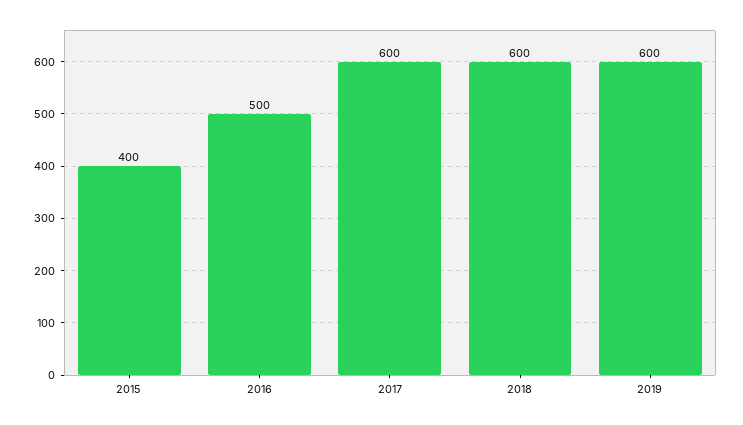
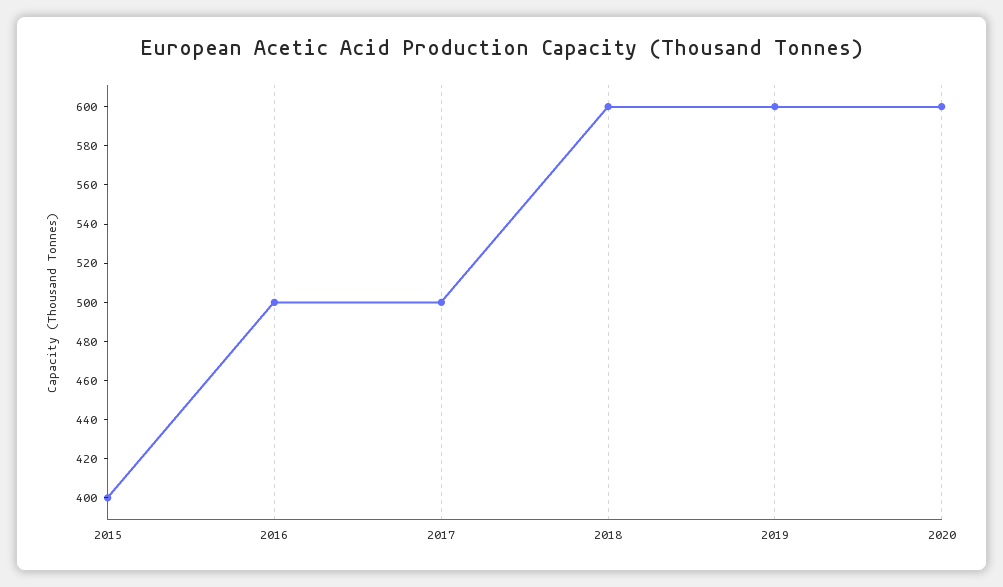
2017: 600 -> 500
2020: none -> 600

